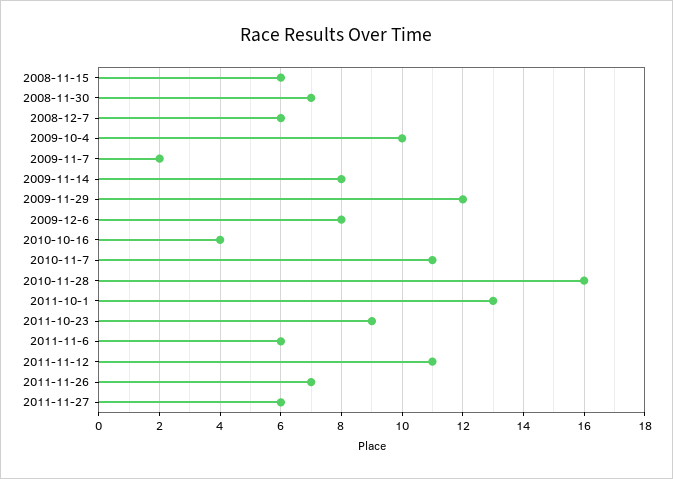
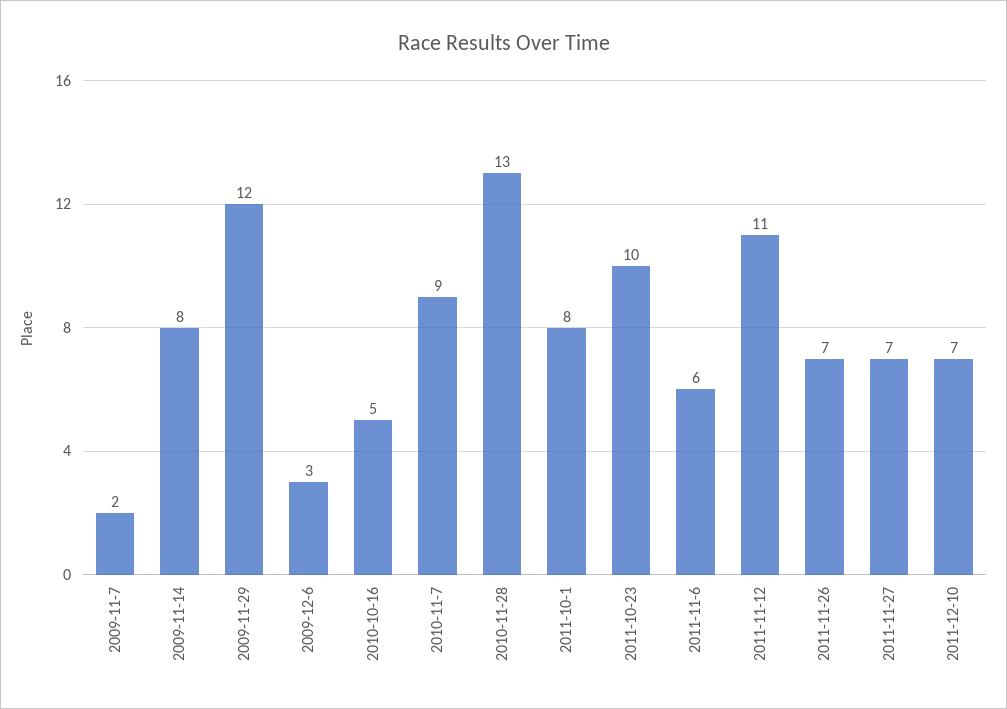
2008-11-15: 6 -> none
2008-11-30: 7 -> none
2008-12-7: 6 -> none
2009-10-4: 10 -> none
2009-12-6: 8 -> 3
2010-10-16: 4 -> 5
2010-11-7: 11 -> 9
2010-11-28: 16 -> 13
2011-10-1: 13 -> 8
2011-10-23: 9 -> 10
2011-11-27: 6 -> 7
2011-12-10: none -> 7

